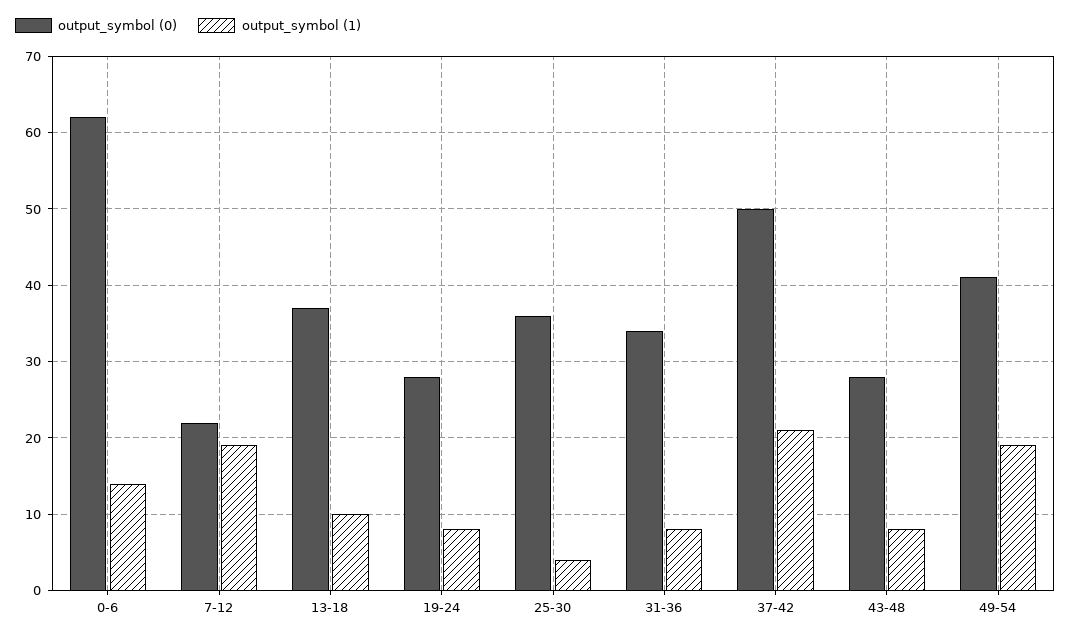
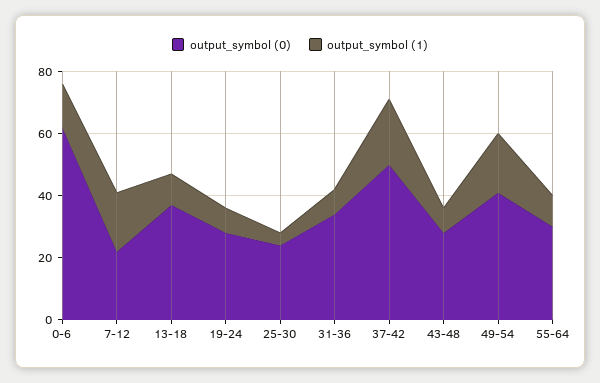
output_symbol (0), 25-30: 36 -> 25
output_symbol (0), 55-64: none -> 30
output_symbol (1), 55-64: none -> 10

